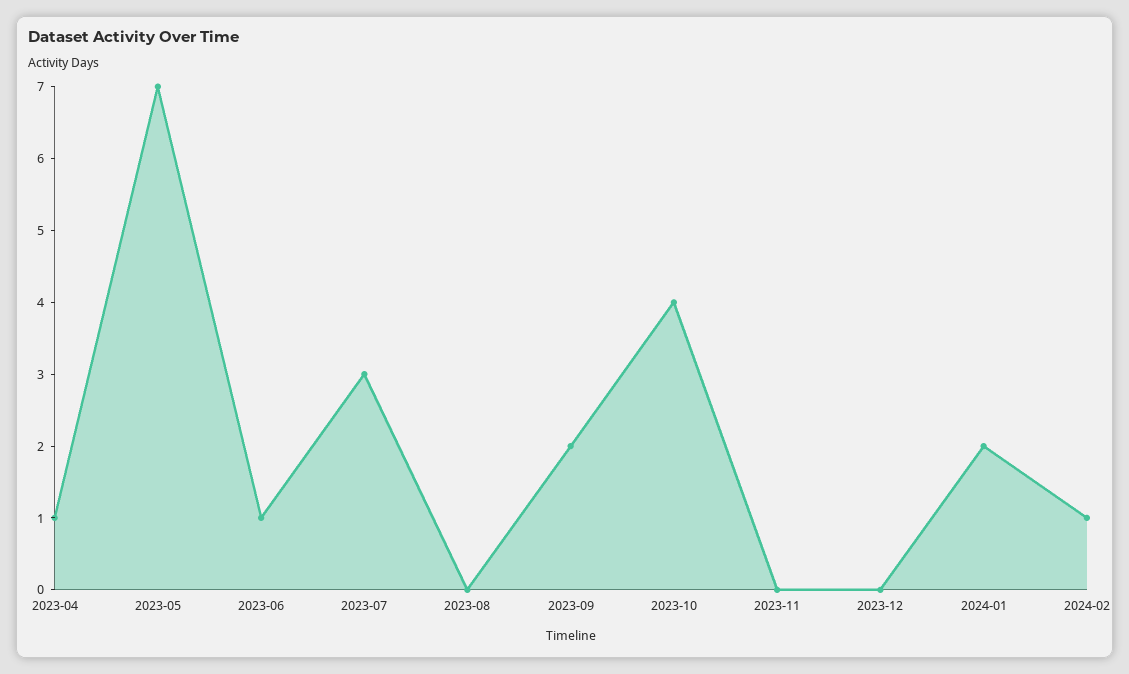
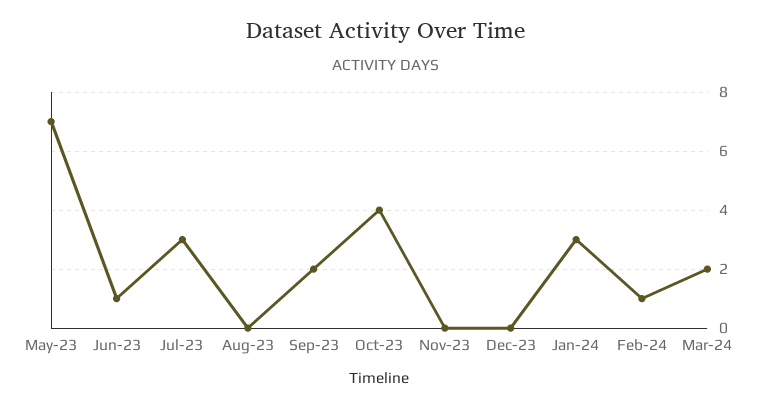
2023-04: 1 -> none
2024-01: 2 -> 3
Mar-24: none -> 2

